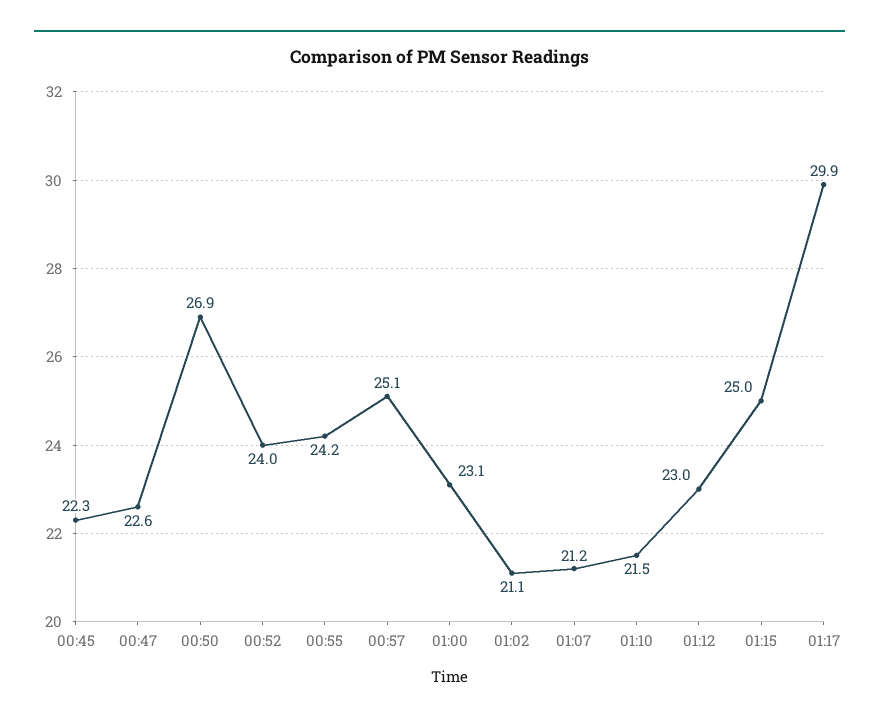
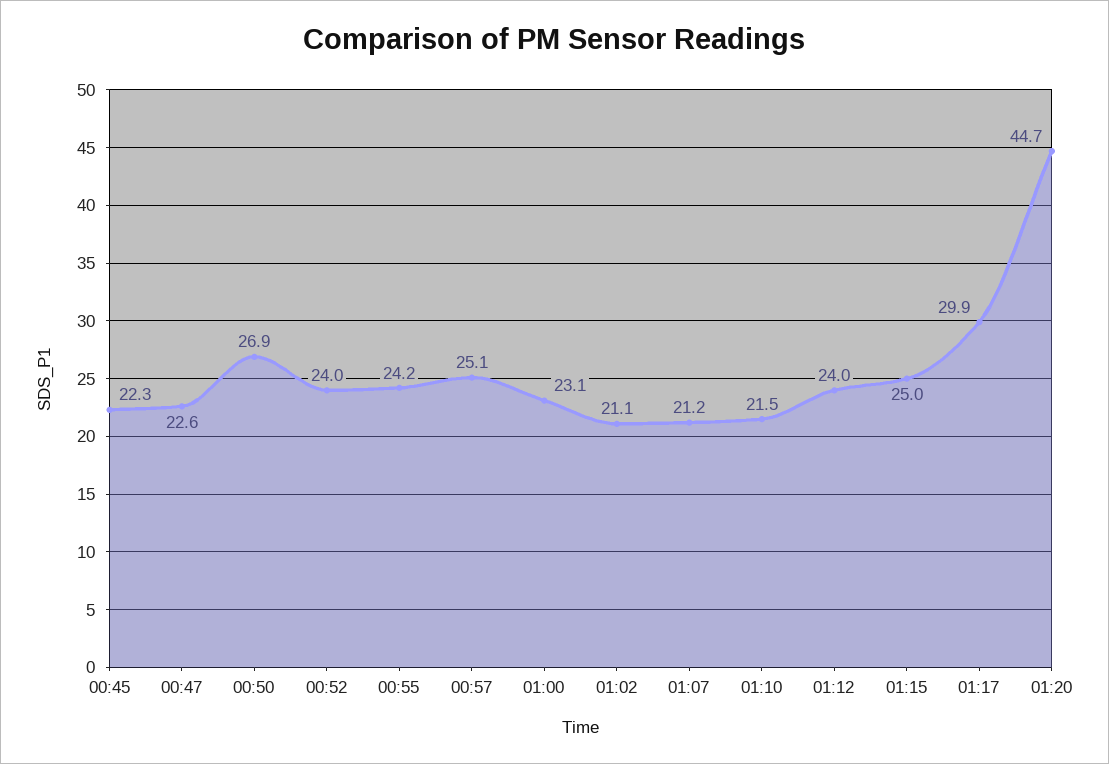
01:12: 23 -> 24
01:20: none -> 44.7

